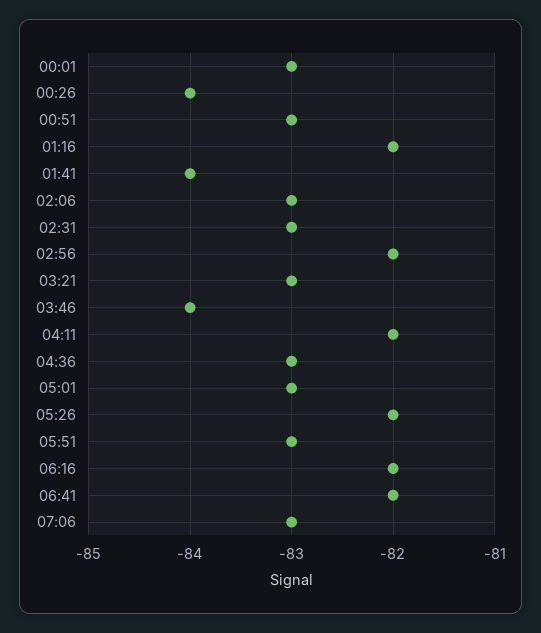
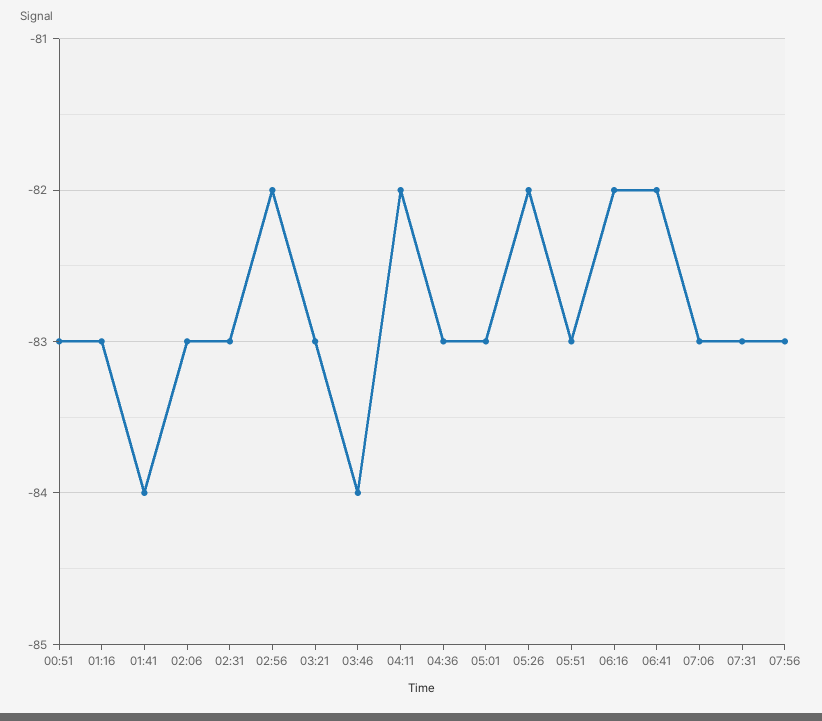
00:01: -83 -> none
00:26: -84 -> none
01:16: -82 -> -83
07:31: none -> -83
07:56: none -> -83

